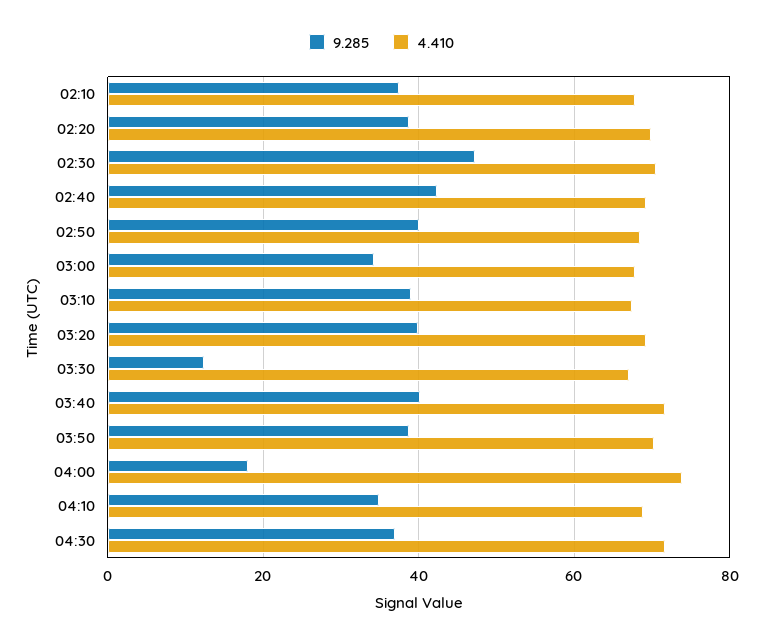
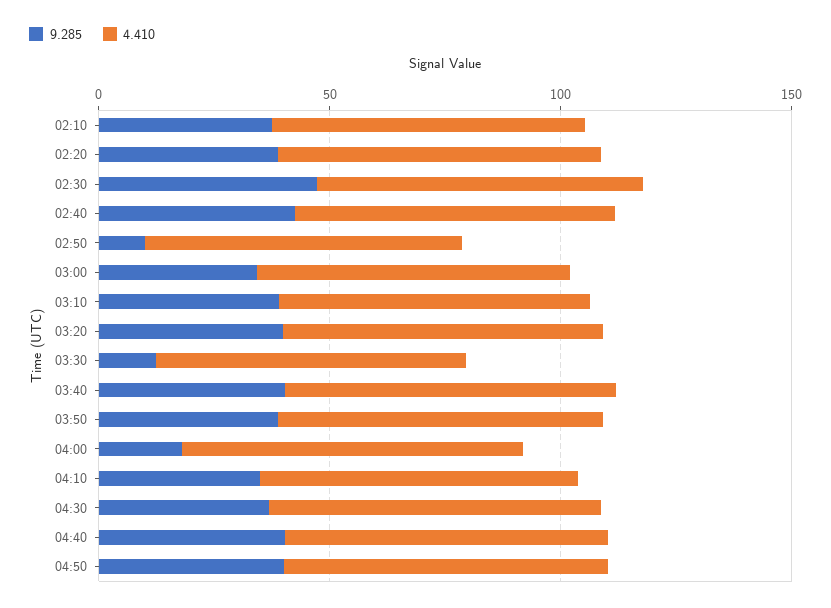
9.285, 02:50: 40 -> 10
9.285, 04:40: none -> 40
4.410, 04:40: none -> 70
9.285, 04:50: none -> 40
4.410, 04:50: none -> 70

